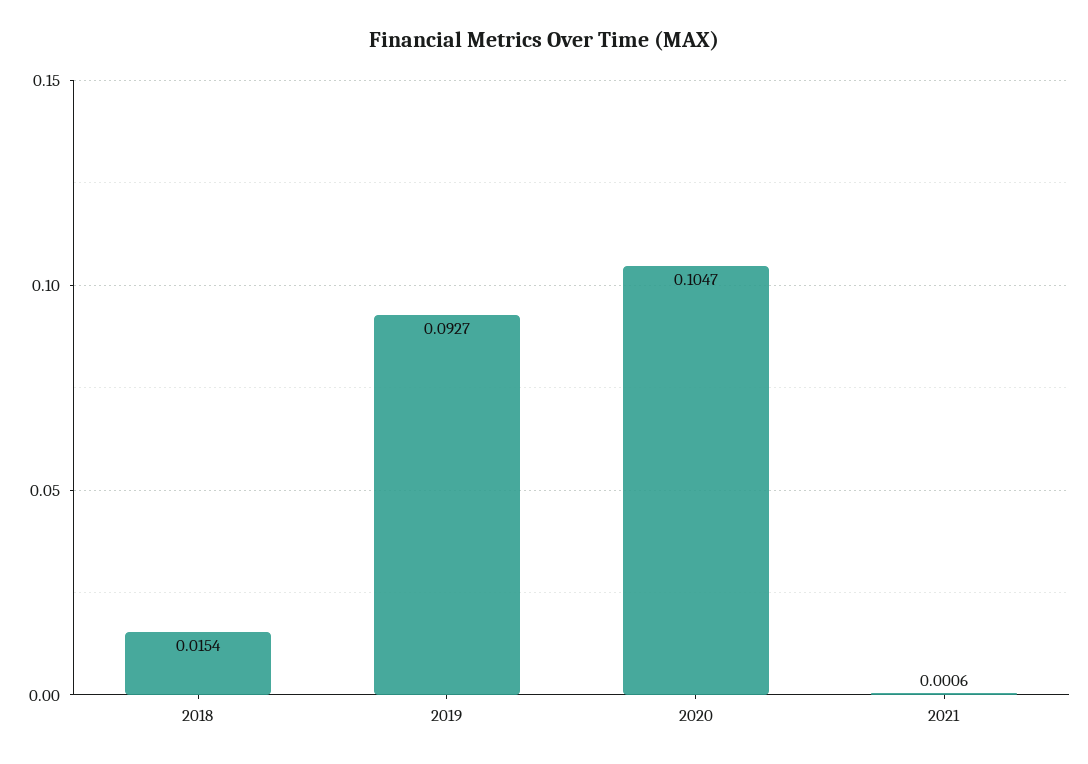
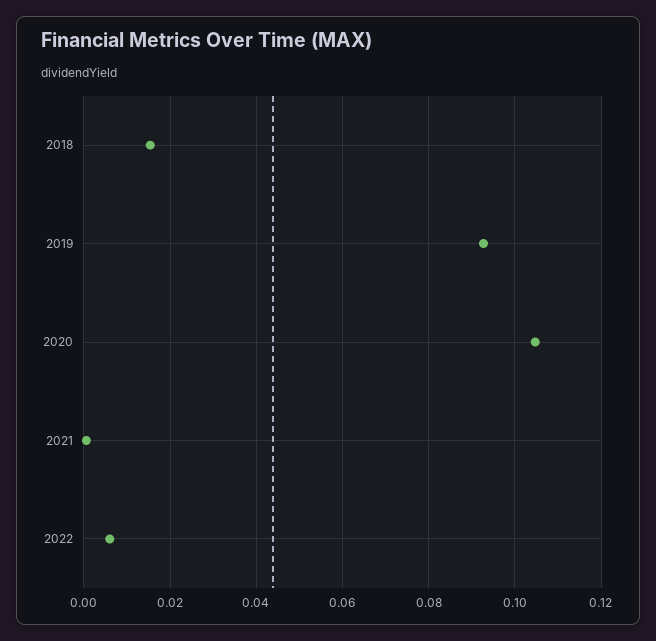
2022: none -> 0.006

